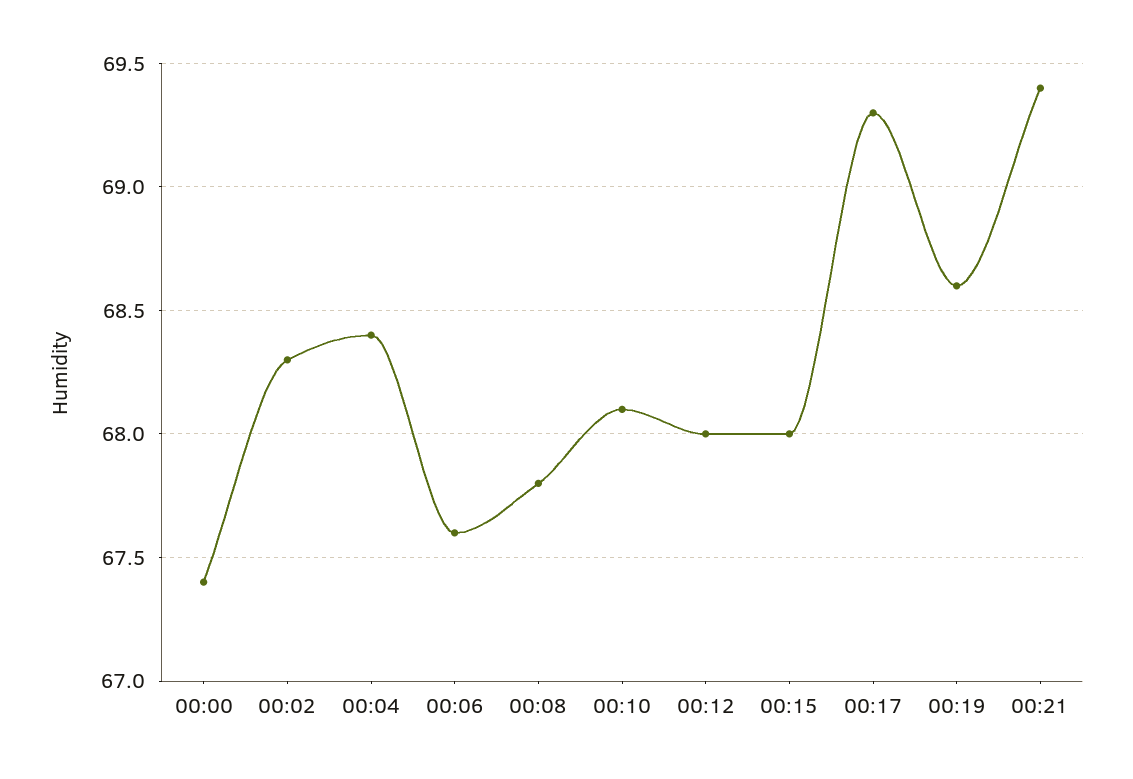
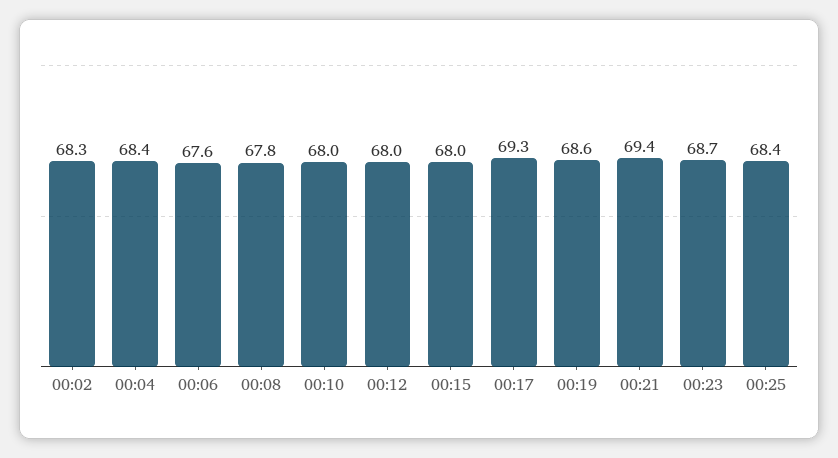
00:00: 67.4 -> none
00:10: 68.1 -> 68
00:23: none -> 68.7
00:25: none -> 68.4

